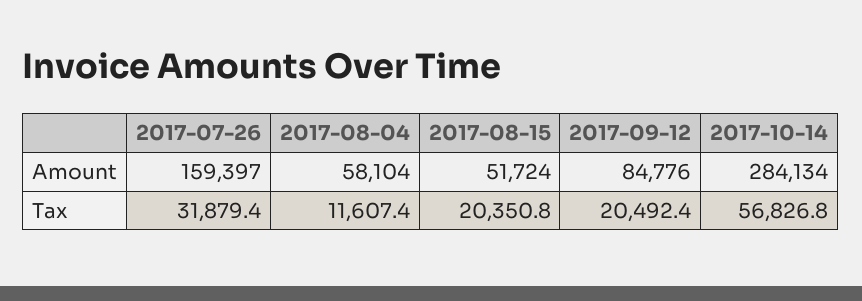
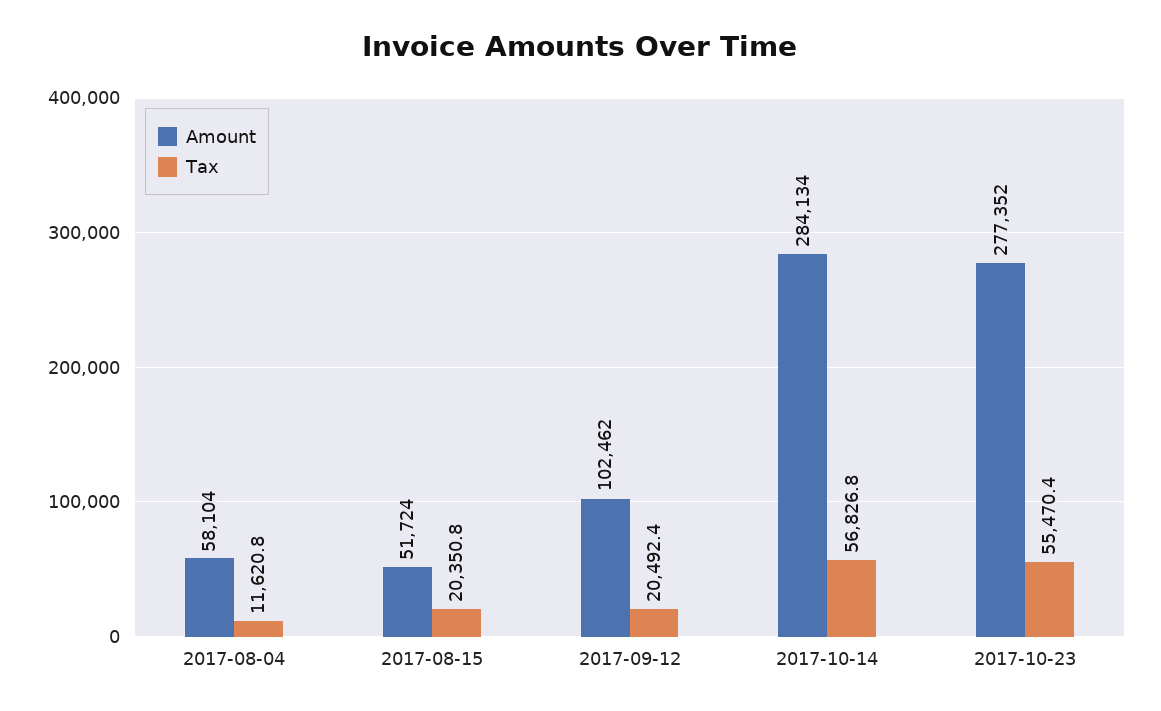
Amount, 2017-07-26: 159397 -> none
Amount, 2017-09-12: 84776 -> 102462
Tax, 2017-07-26: 31879.4 -> none
Tax, 2017-08-04: 11607.4 -> 11620.8
Amount, 2017-10-23: none -> 277352
Tax, 2017-10-23: none -> 55470.4

